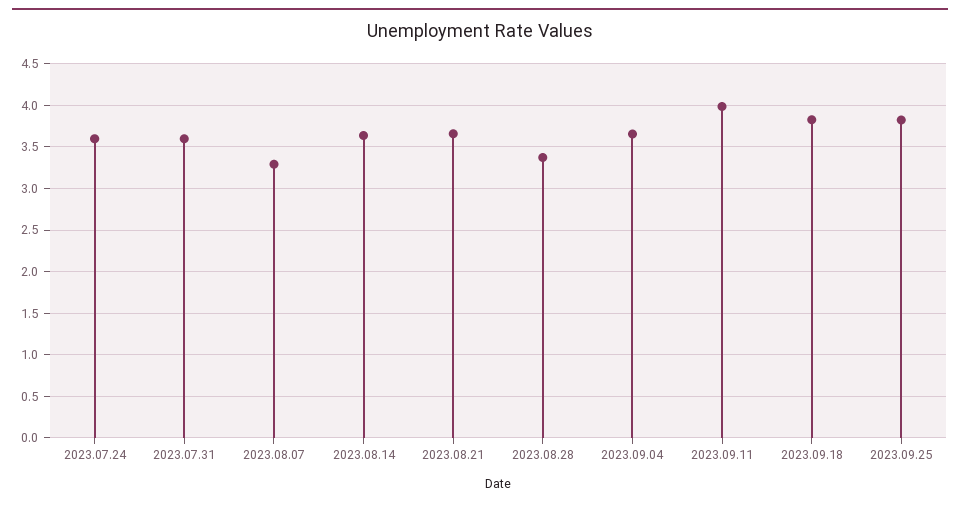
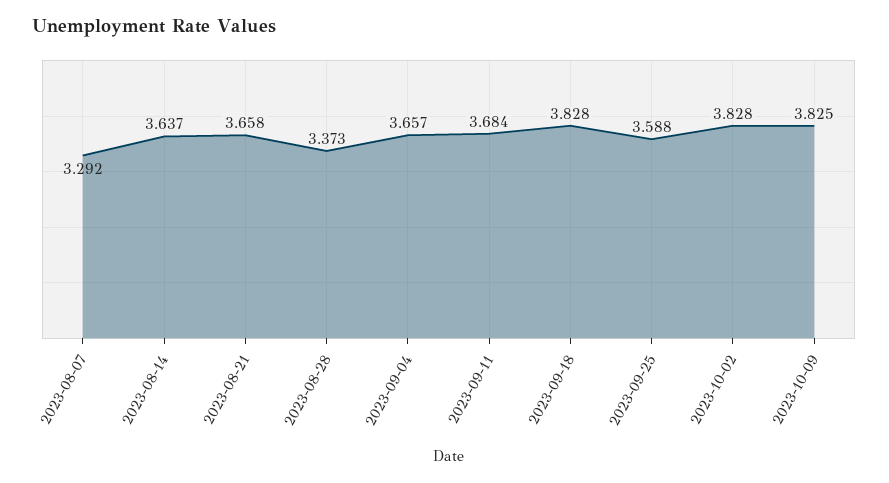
2023.07.24: 3.6 -> none
2023.07.31: 3.6 -> none
2023.09.11: 4 -> 3.684
2023.09.25: 3.8 -> 3.588
2023-10-02: none -> 3.828
2023-10-09: none -> 3.825

